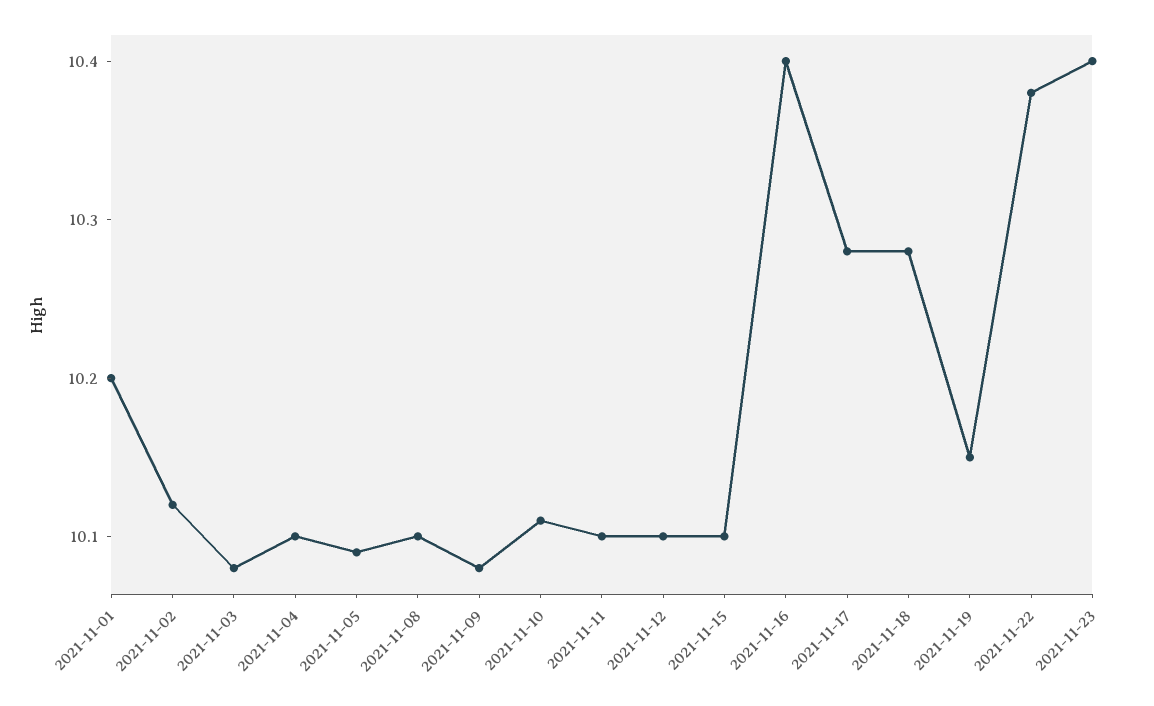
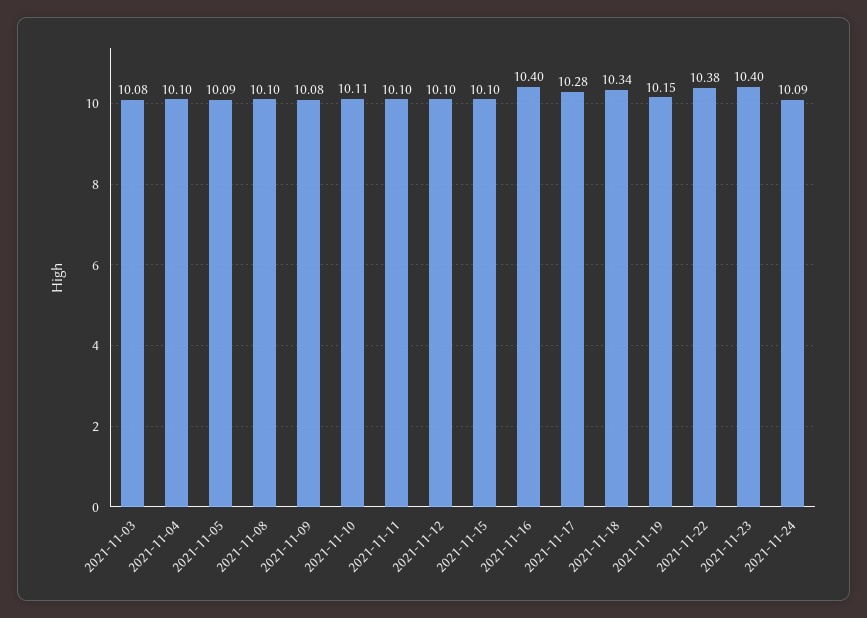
2021-11-01: 10.2 -> none
2021-11-02: 10.12 -> none
2021-11-18: 10.28 -> 10.34
2021-11-24: none -> 10.09

